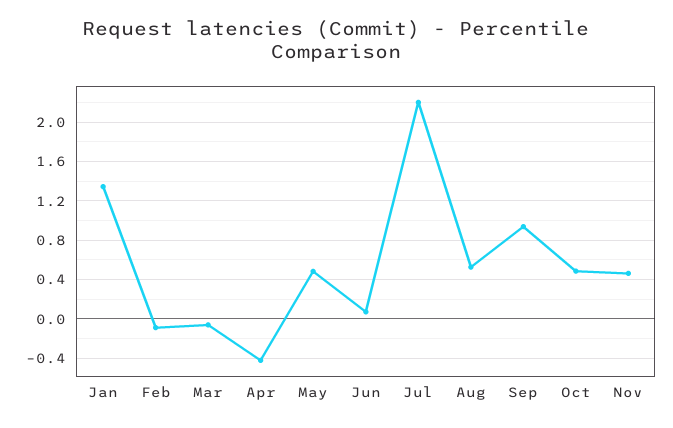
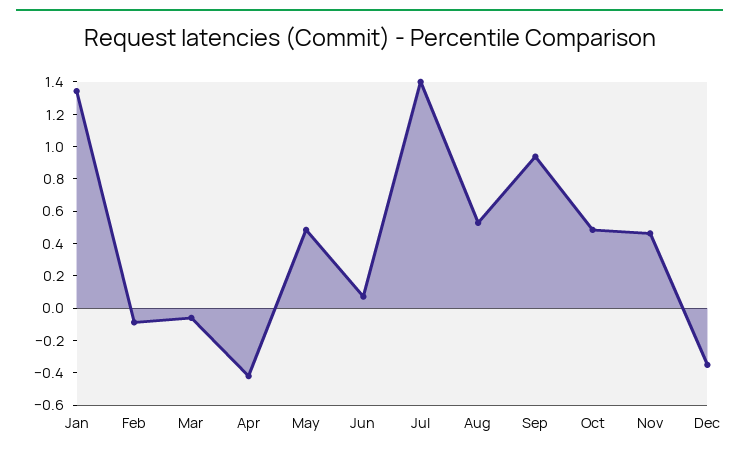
Jul: 2.2 -> 1.4
Dec: none -> -0.35

